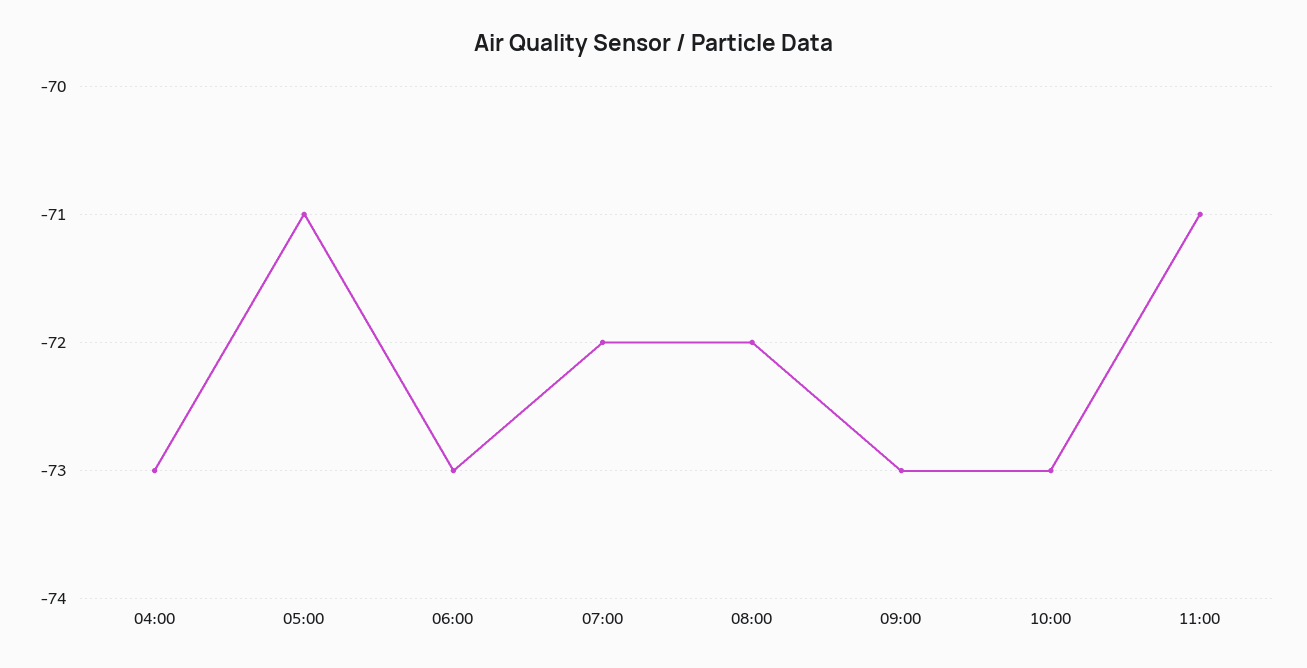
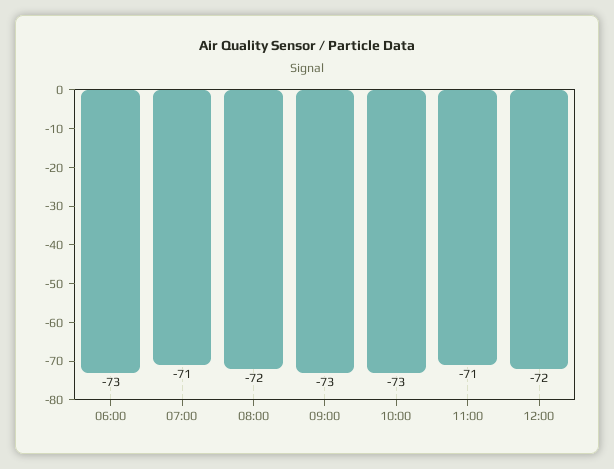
04:00: -73 -> none
05:00: -71 -> none
07:00: -72 -> -71
12:00: none -> -72

